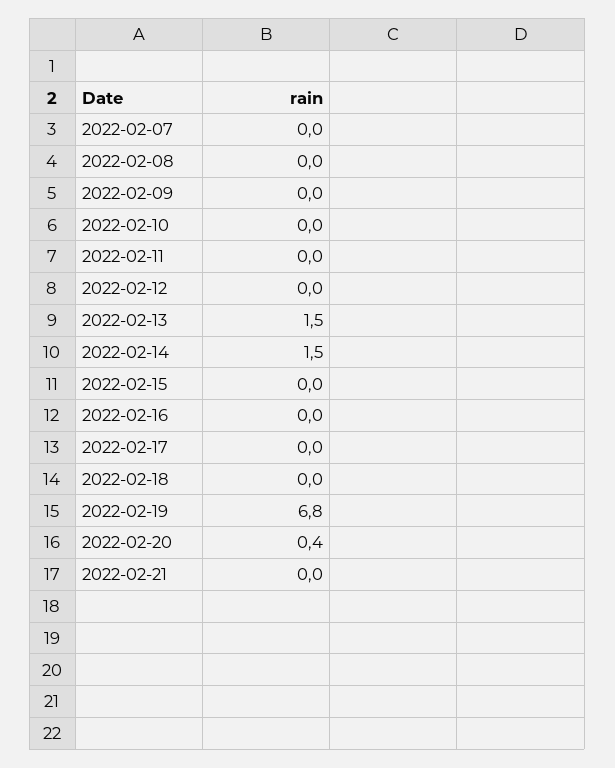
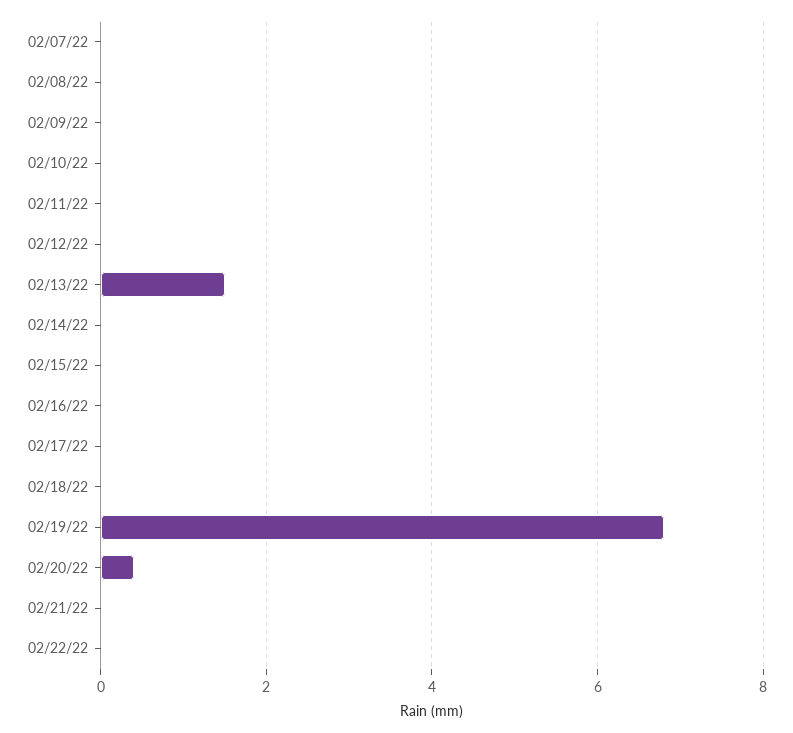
2022-02-14: 1.5 -> 0
02/22/22: none -> 0

